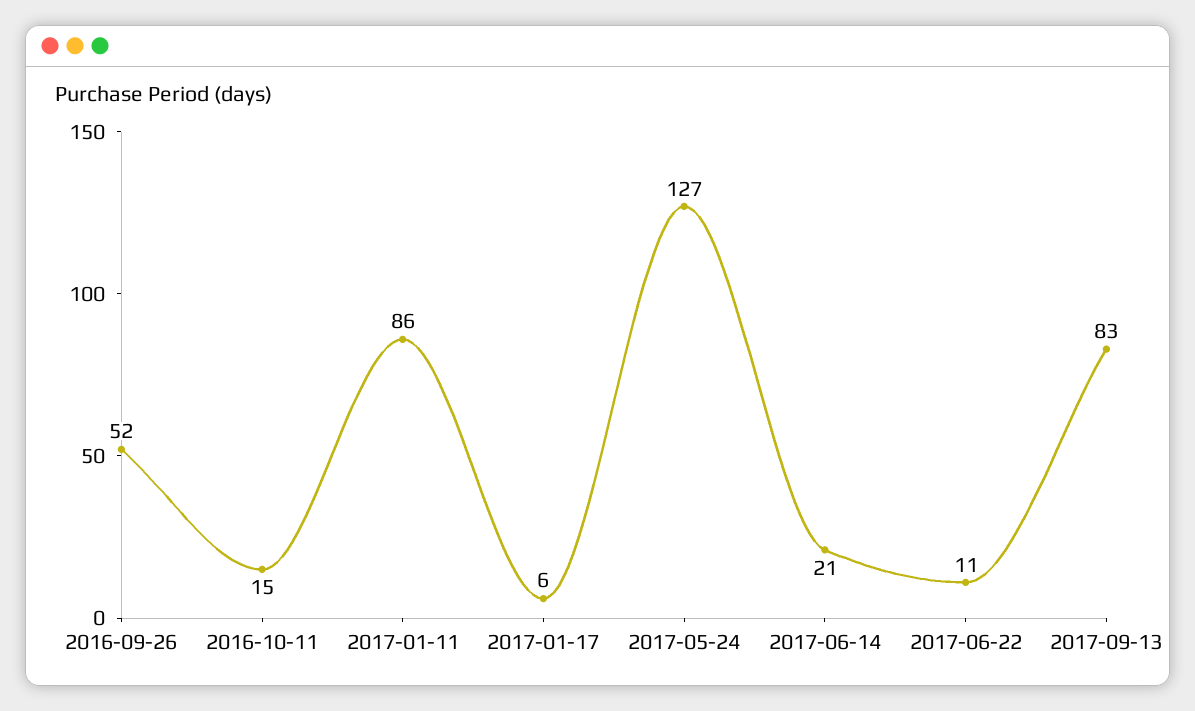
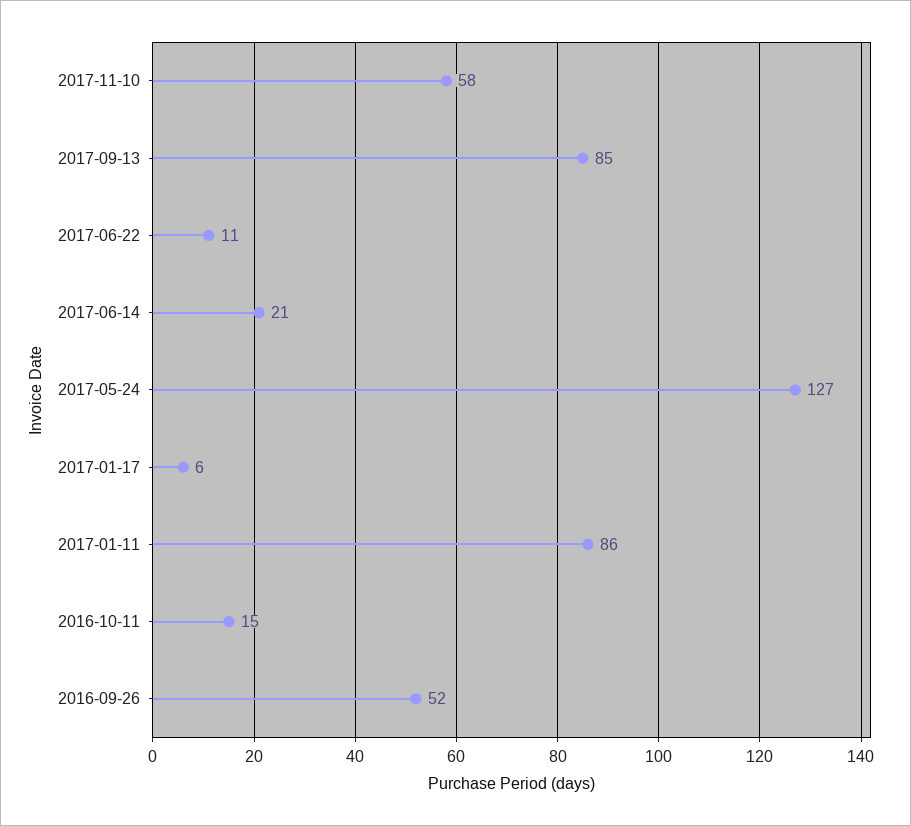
2017-09-13: 83 -> 85
2017-11-10: none -> 58

